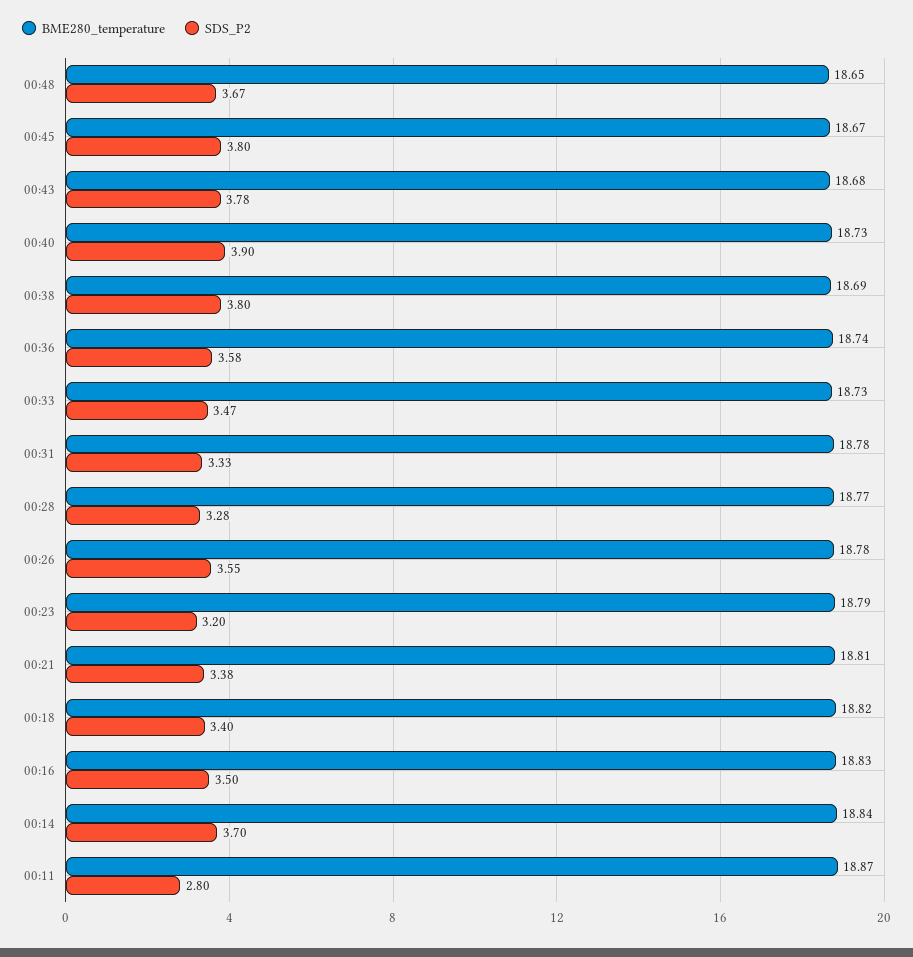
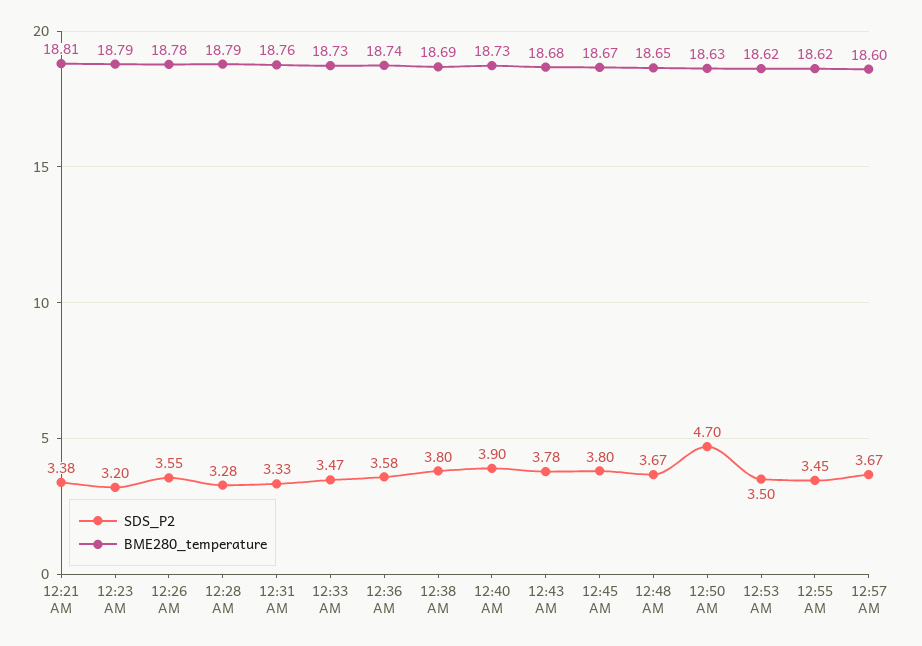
BME280_temperature, 00:31: 18.78 -> 18.76
BME280_temperature, 00:28: 18.77 -> 18.79
BME280_temperature, 00:18: 18.82 -> none
SDS_P2, 00:18: 3.4 -> none
BME280_temperature, 00:16: 18.83 -> none
SDS_P2, 00:16: 3.5 -> none
BME280_temperature, 00:14: 18.84 -> none
SDS_P2, 00:14: 3.7 -> none
BME280_temperature, 00:11: 18.87 -> none
SDS_P2, 00:11: 2.8 -> none
SDS_P2, 12:50 AM: none -> 4.7
BME280_temperature, 12:50 AM: none -> 18.63
SDS_P2, 12:53 AM: none -> 3.5
BME280_temperature, 12:53 AM: none -> 18.62
SDS_P2, 12:55 AM: none -> 3.45
BME280_temperature, 12:55 AM: none -> 18.62
SDS_P2, 12:57 AM: none -> 3.67
BME280_temperature, 12:57 AM: none -> 18.6

